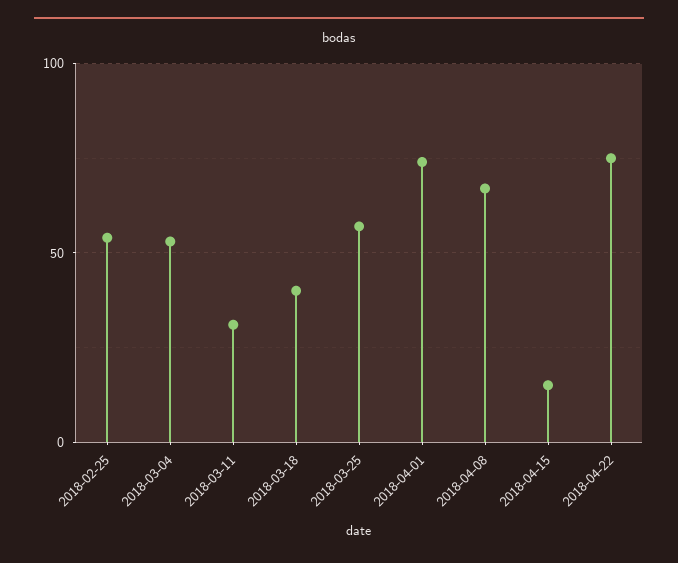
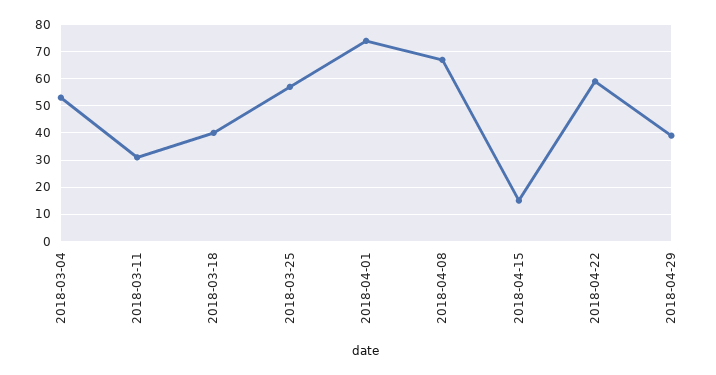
2018-02-25: 55 -> none
2018-04-22: 75 -> 60
2018-04-29: none -> 40

